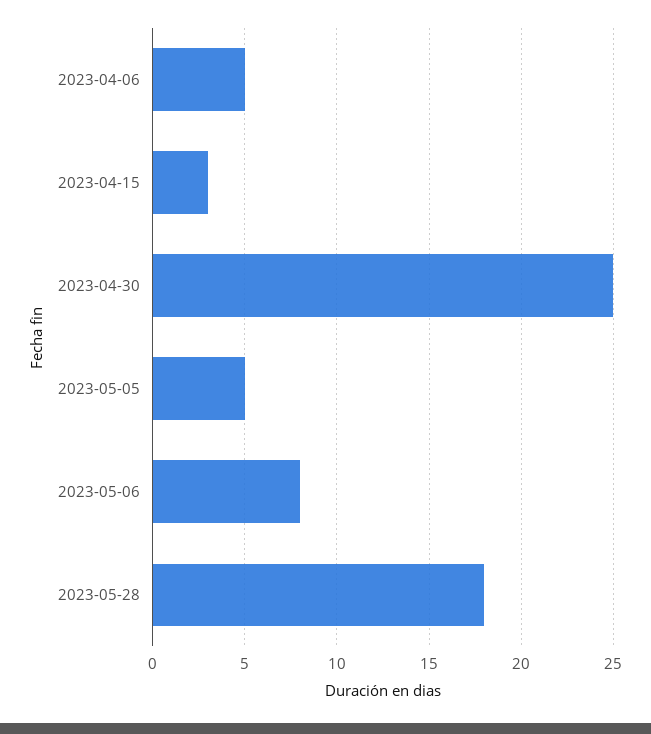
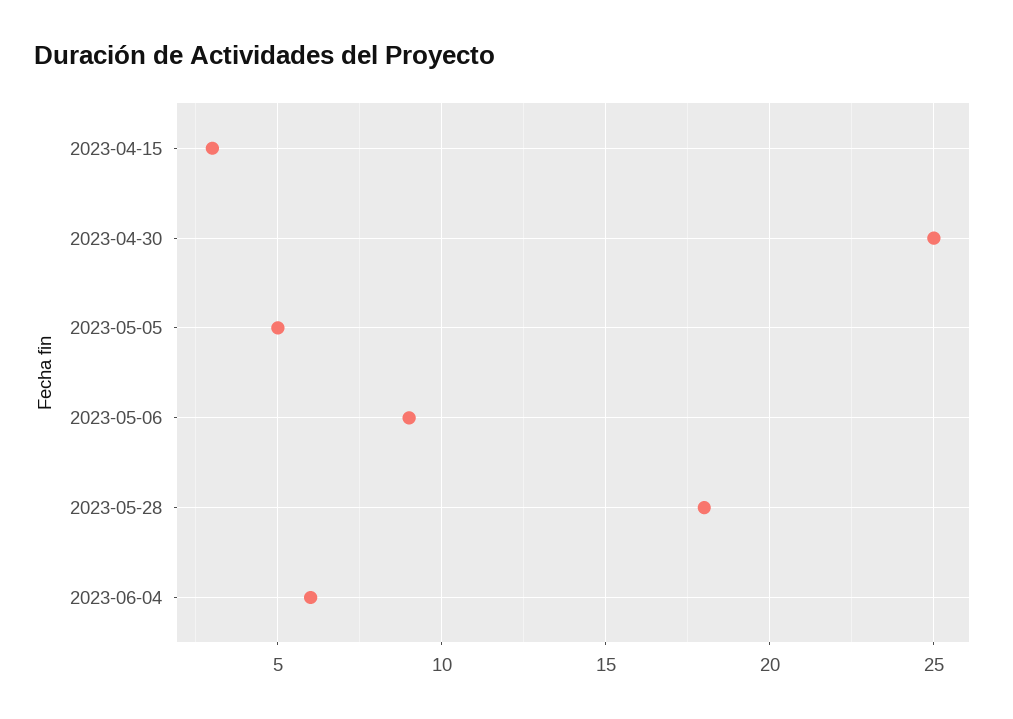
2023-04-06: 5 -> none
2023-05-06: 8 -> 9
2023-06-04: none -> 6

